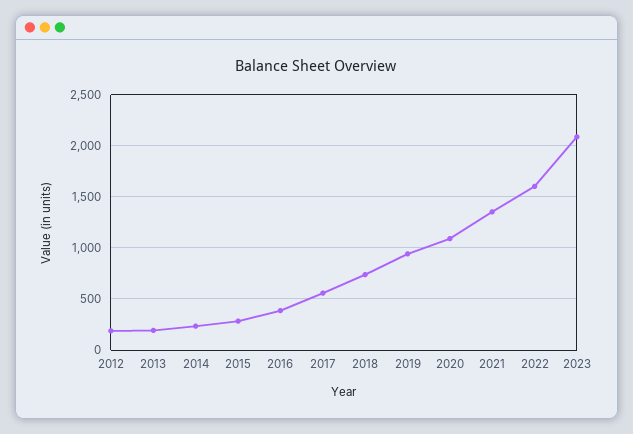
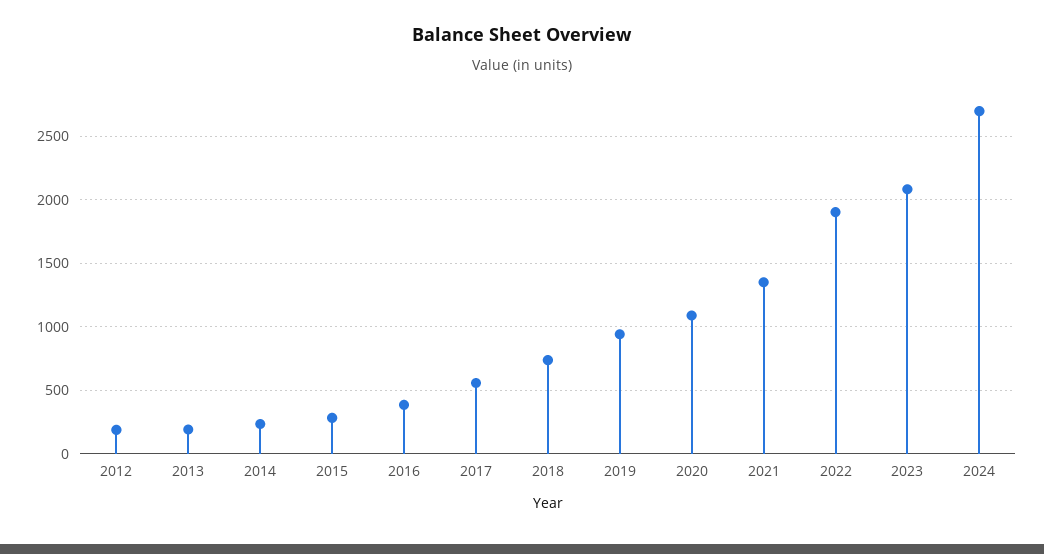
2022: 1600 -> 1900
2024: none -> 2700

